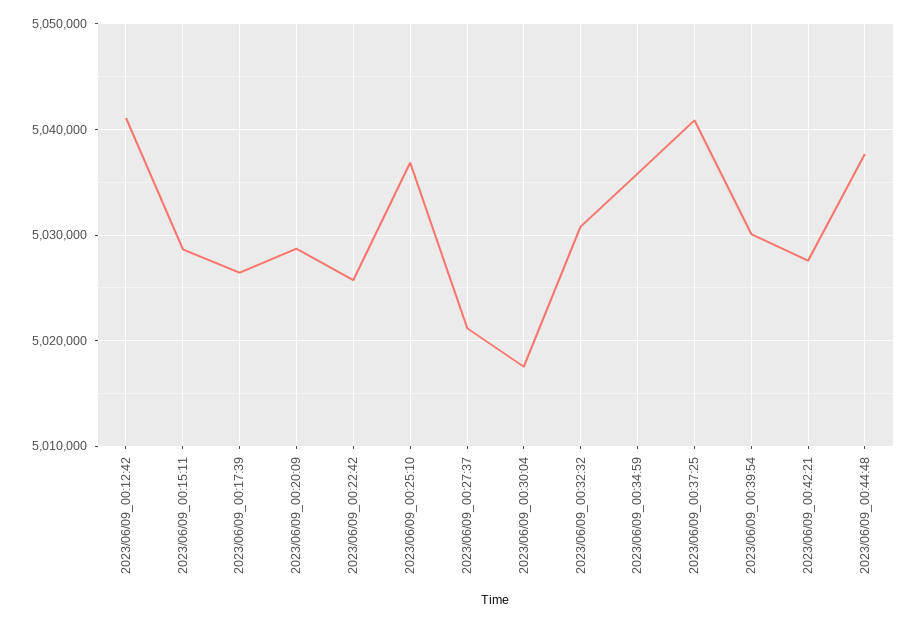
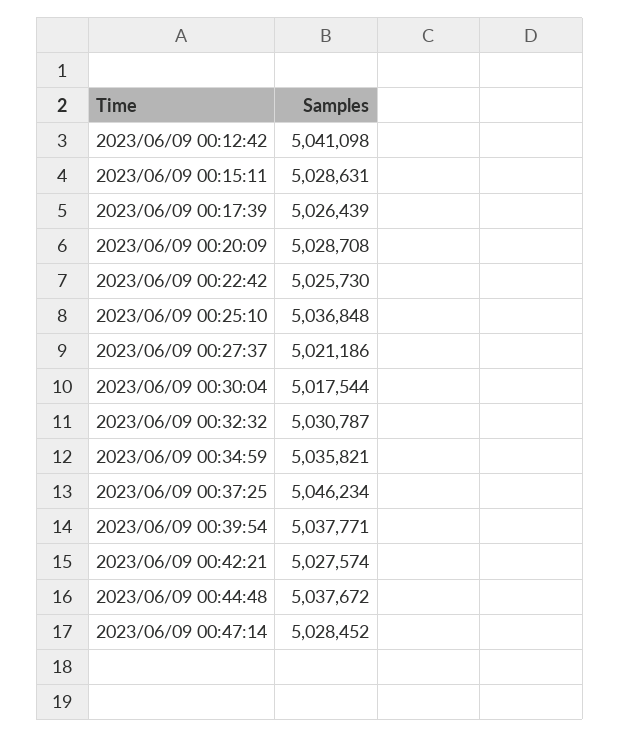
2023/06/09_00:37:25: 5041000 -> 5046234
2023/06/09_00:39:54: 5030000 -> 5037771
2023/06/09 00:47:14: none -> 5028452

